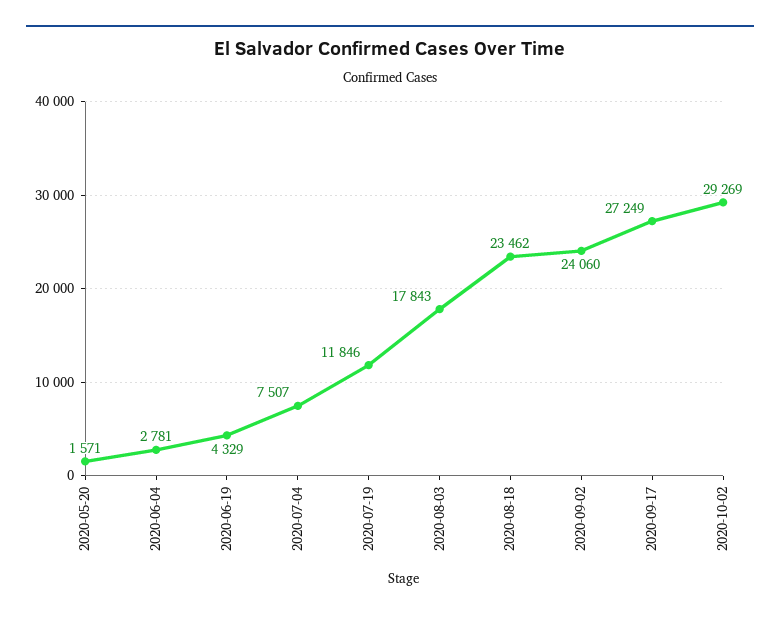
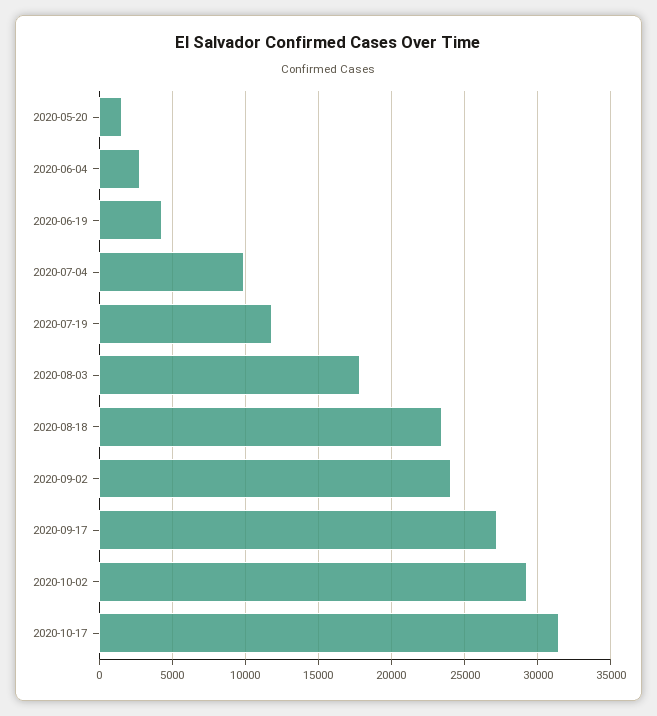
2020-07-04: 7507 -> 10000
2020-10-17: none -> 31500

